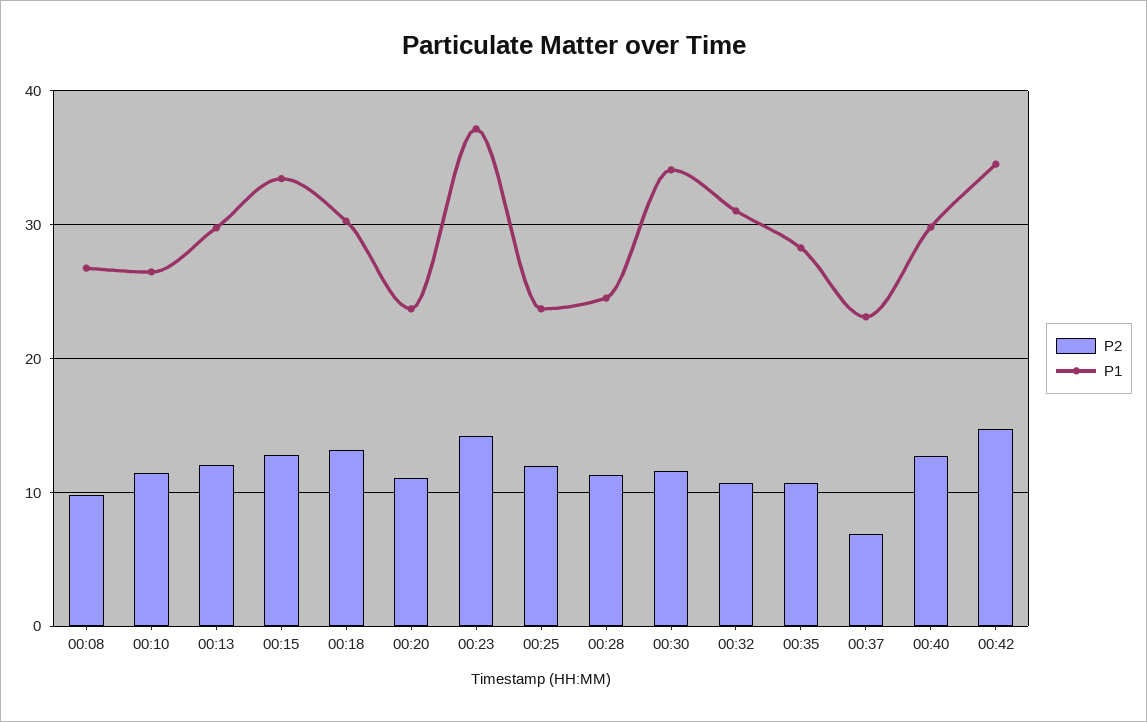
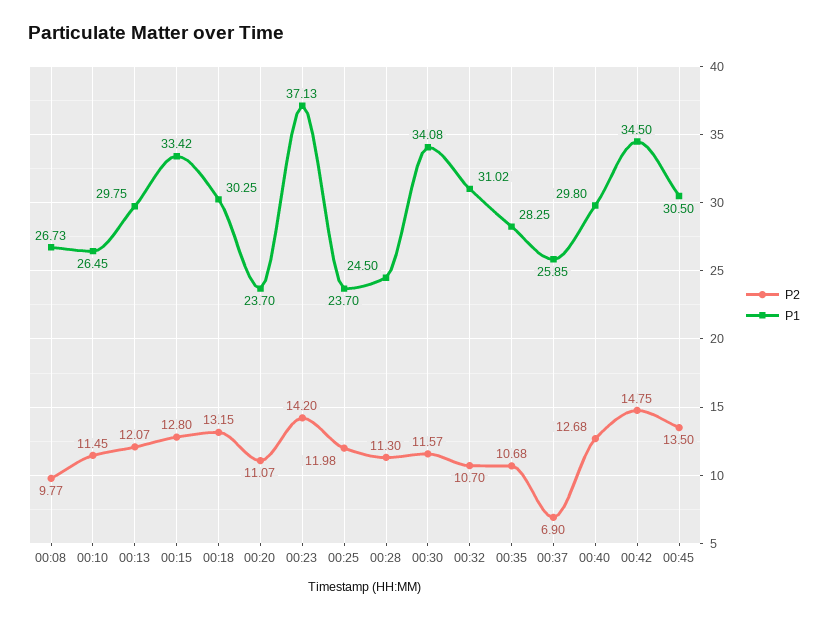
P1, 00:37: 23 -> 25.85
P2, 00:45: none -> 13.5
P1, 00:45: none -> 30.5

